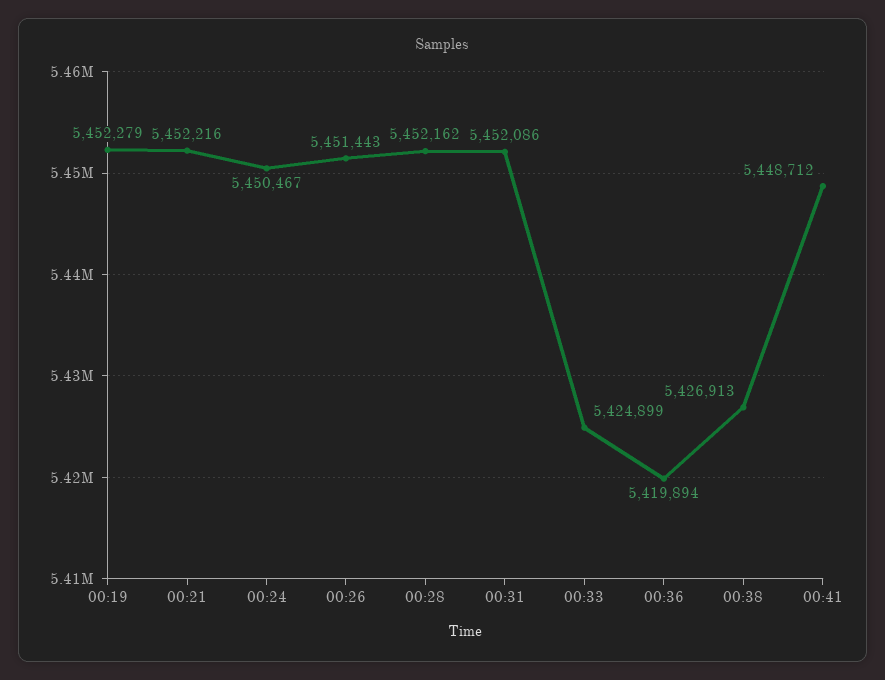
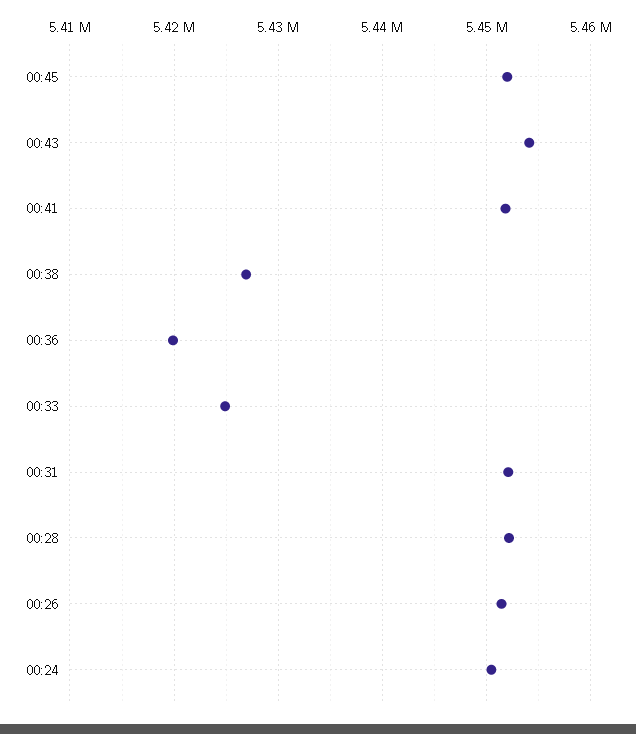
00:19: 5452279 -> none
00:21: 5452216 -> none
00:41: 5448712 -> 5452000
00:45: none -> 5452000
00:43: none -> 5454000

